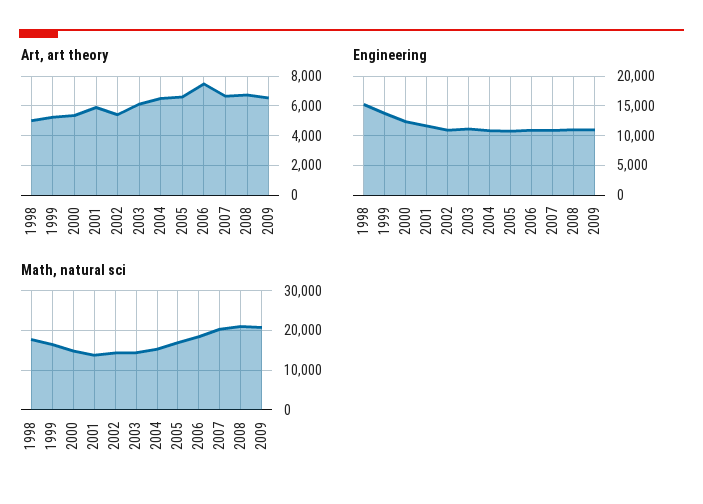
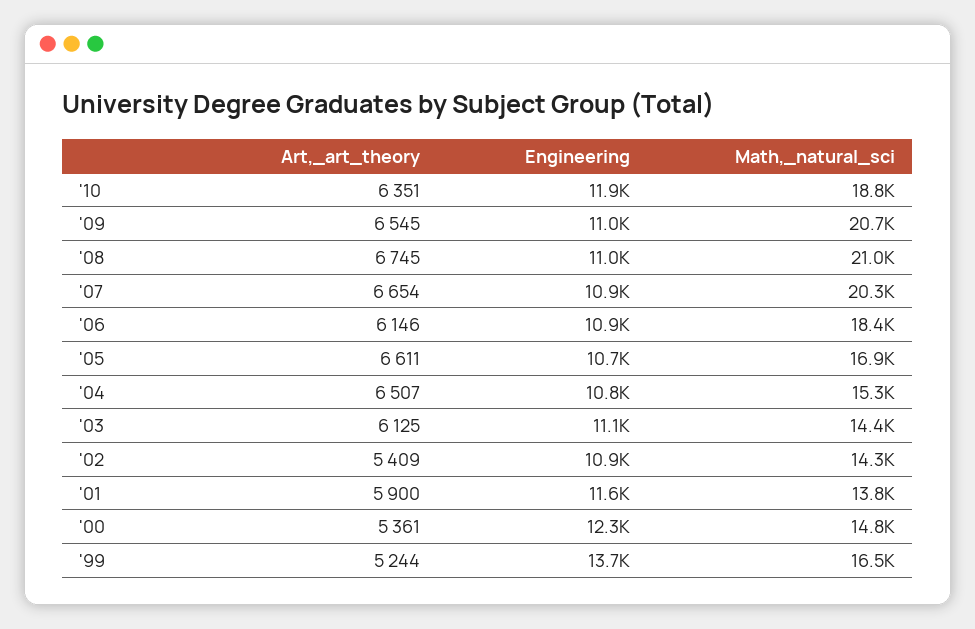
Art, art theory, 1998: 5000 -> none
Art, art theory, 2006: 7500 -> 6146
Engineering, 1998: 15000 -> none
Math, natural sci, 1998: 18000 -> none
Art, art theory, '10: none -> 6351
Engineering, '10: none -> 11900
Math, natural sci, '10: none -> 18800

